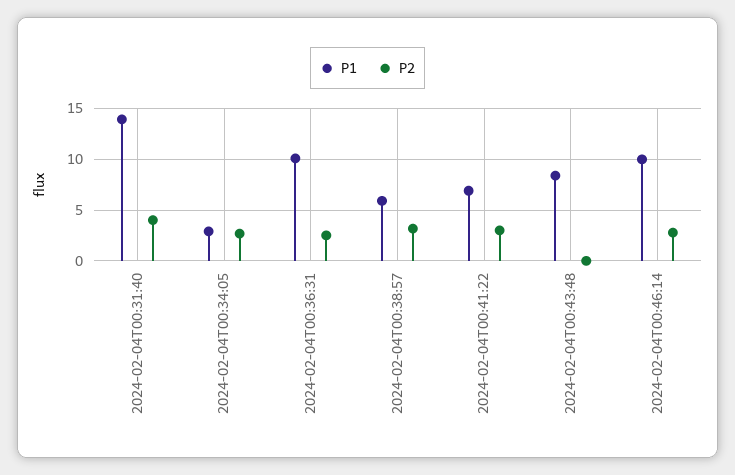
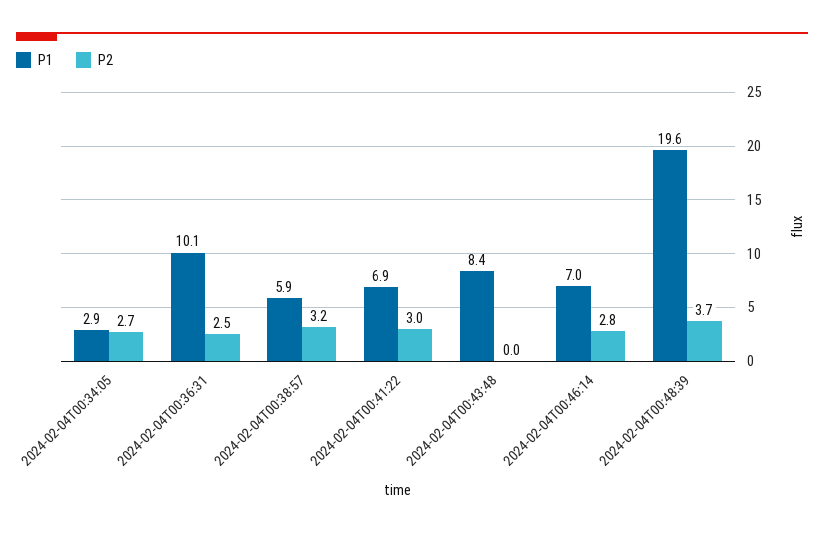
P1, 2024-02-04T00:31:40: 14 -> none
P2, 2024-02-04T00:31:40: 4 -> none
P1, 2024-02-04T00:46:14: 10 -> 7
P1, 2024-02-04T00:48:39: none -> 19.6
P2, 2024-02-04T00:48:39: none -> 3.7

